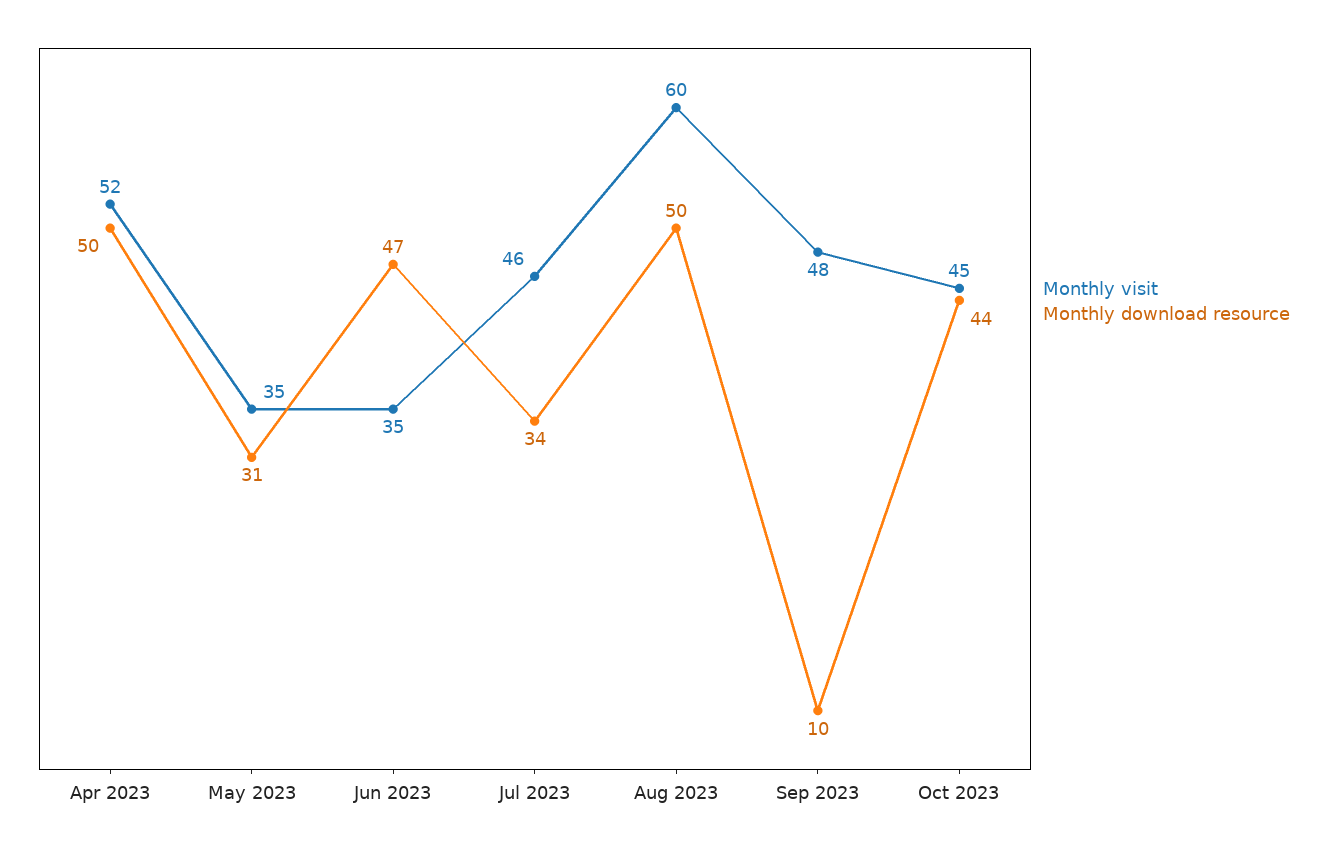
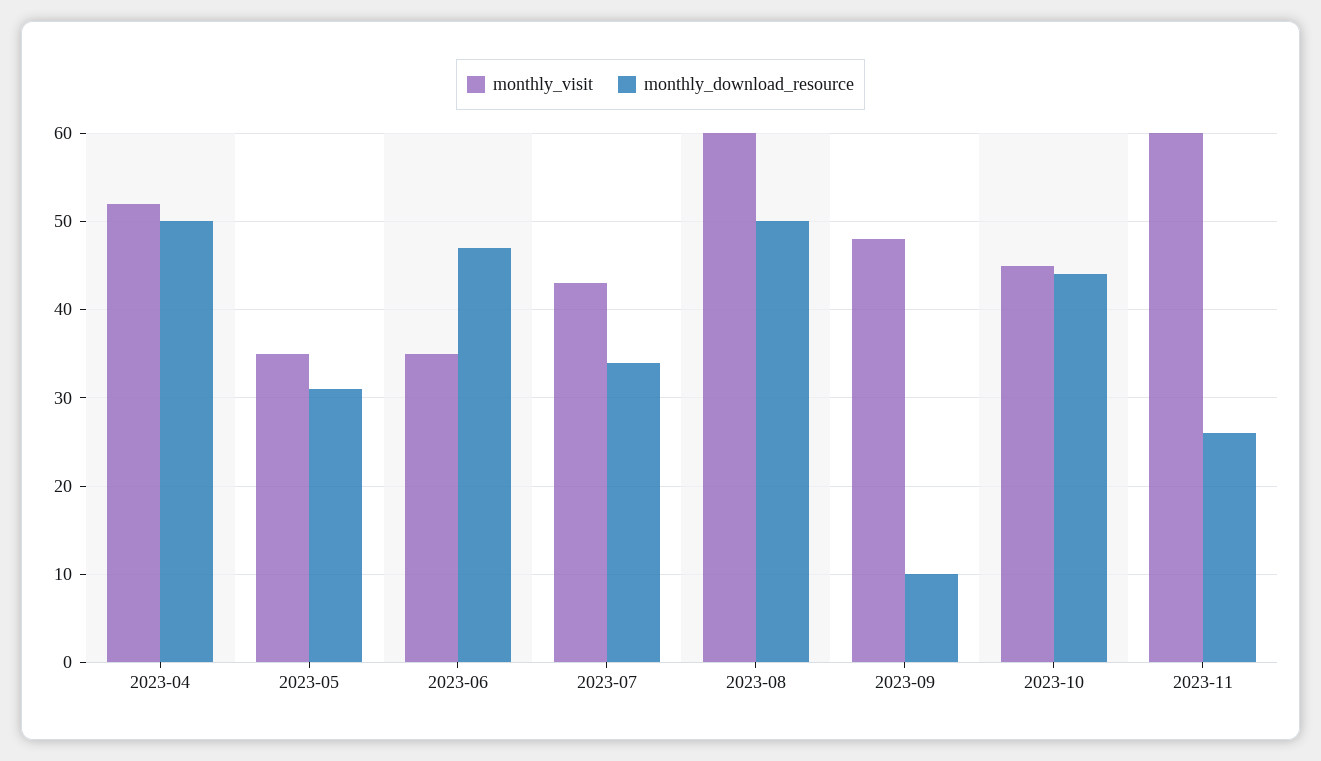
Monthly visit, Jul 2023: 46 -> 43
Monthly visit, 2023-11: none -> 60
Monthly download resource, 2023-11: none -> 26

